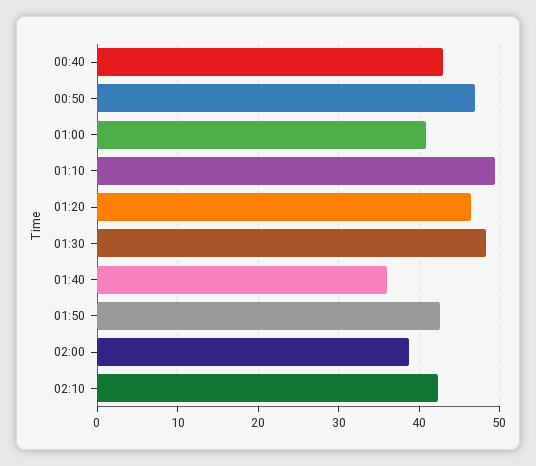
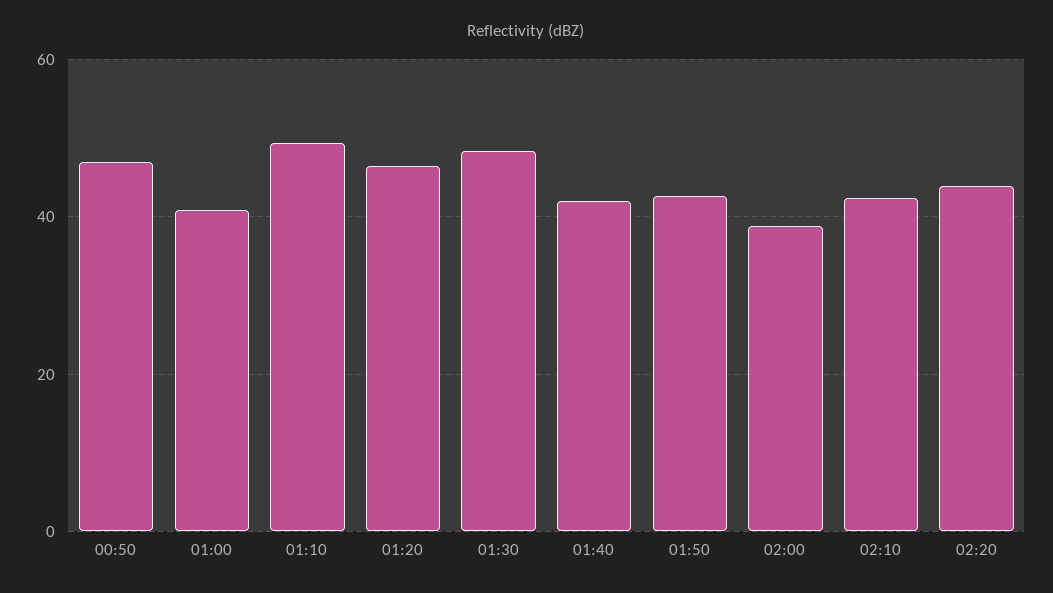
00:40: 43 -> none
01:40: 36 -> 42
02:20: none -> 44

